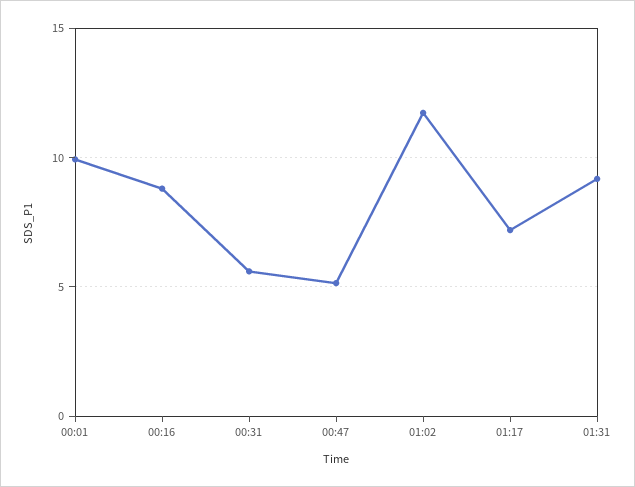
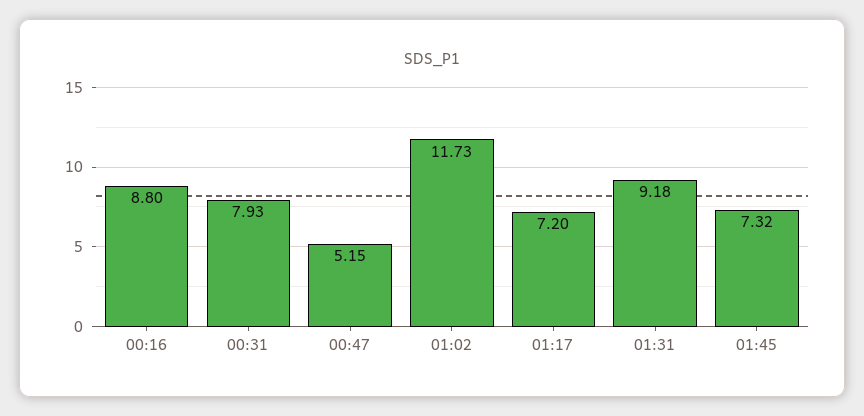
00:01: 10 -> none
00:31: 5.5 -> 7.93
01:45: none -> 7.32

